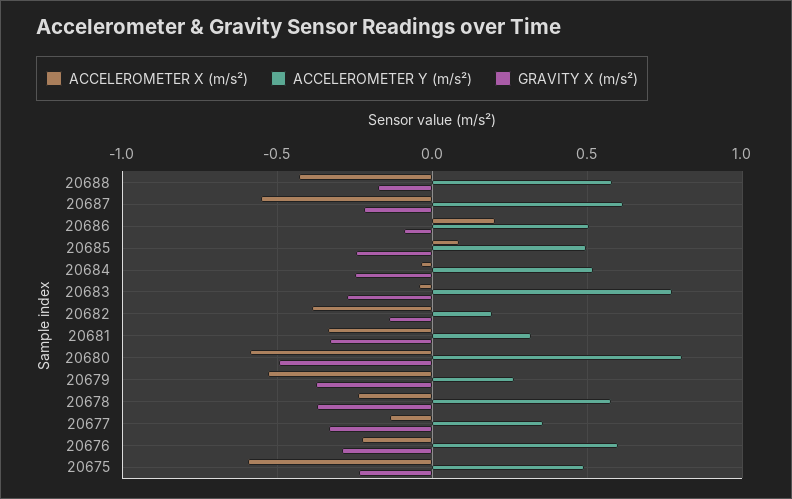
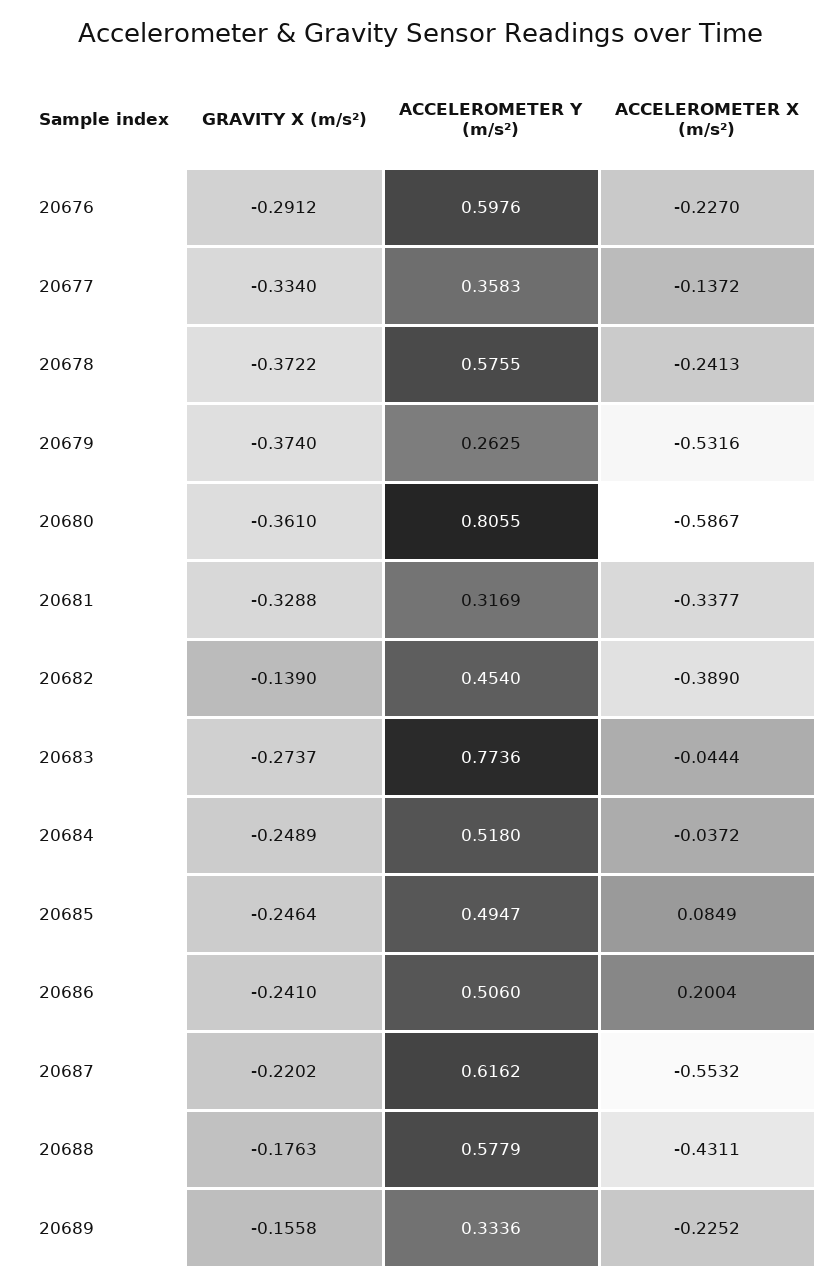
GRAVITY X (m/s²), 20686: -0.1 -> -0.241
ACCELEROMETER Y (m/s²), 20682: 0.2 -> 0.454
GRAVITY X (m/s²), 20680: -0.5 -> -0.361
ACCELEROMETER X (m/s²), 20675: -0.6 -> none
ACCELEROMETER Y (m/s²), 20675: 0.5 -> none
GRAVITY X (m/s²), 20675: -0.25 -> none
GRAVITY X (m/s²), 20689: none -> -0.1558
ACCELEROMETER Y (m/s²), 20689: none -> 0.3336
ACCELEROMETER X (m/s²), 20689: none -> -0.2252

